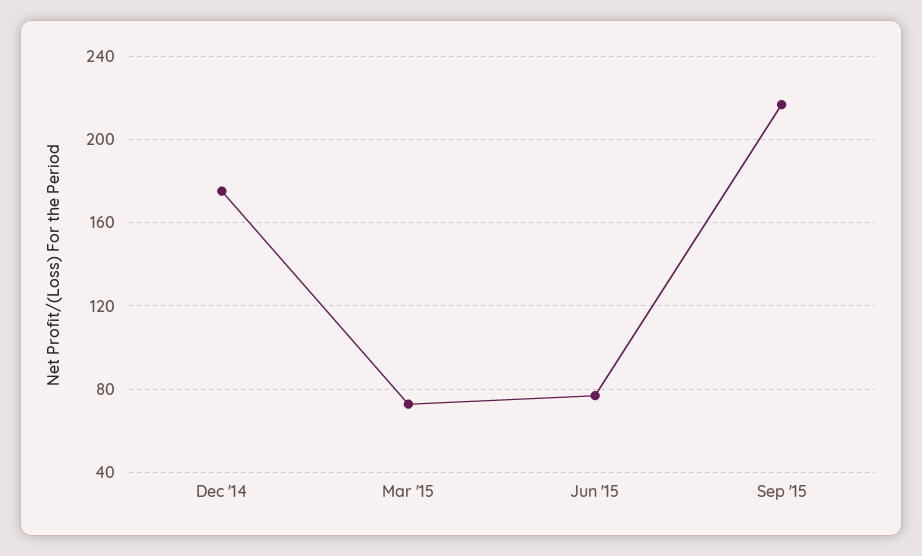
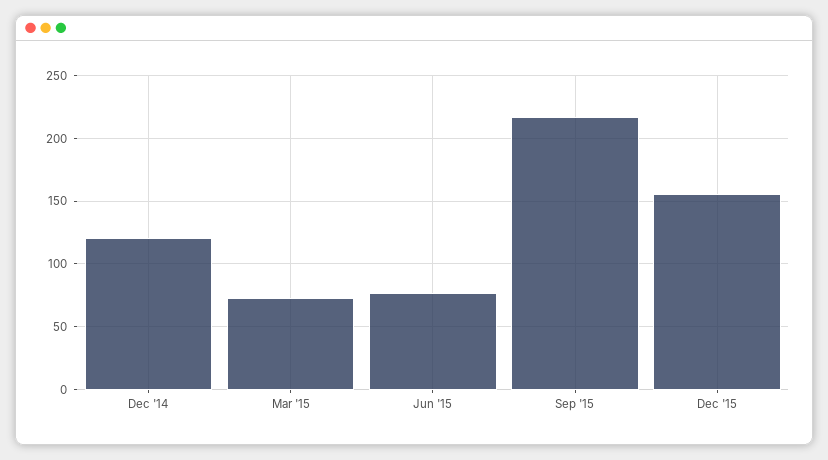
Dec '14: 175 -> 120
Dec '15: none -> 155

